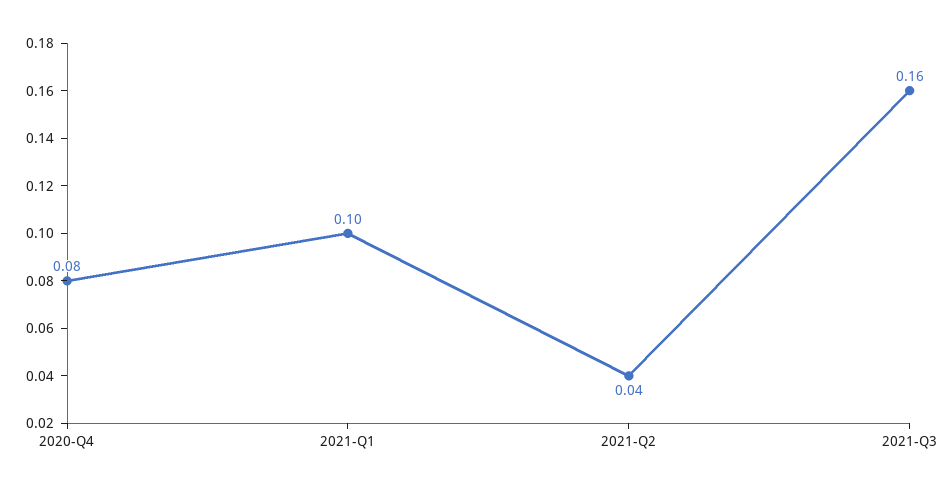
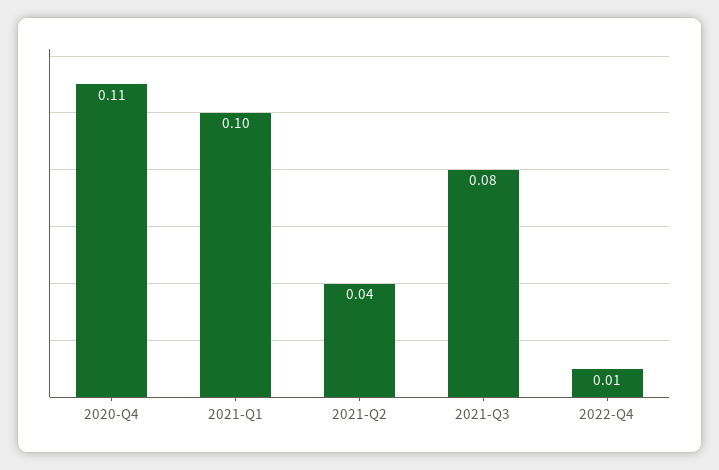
2020-Q4: 0.08 -> 0.11
2021-Q3: 0.16 -> 0.08
2022-Q4: none -> 0.01

